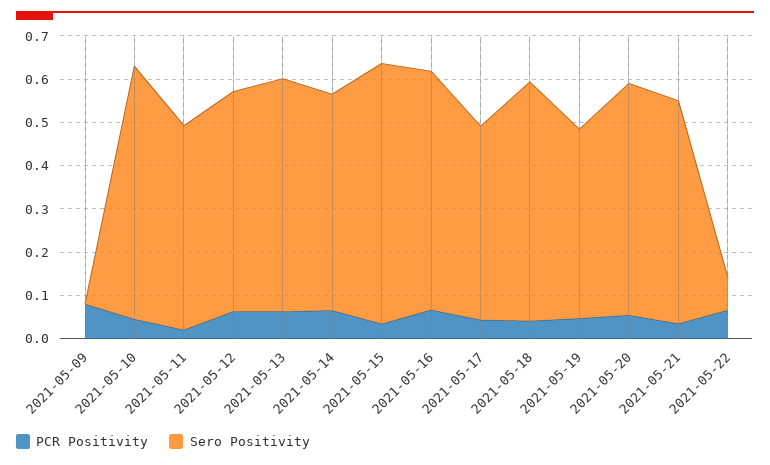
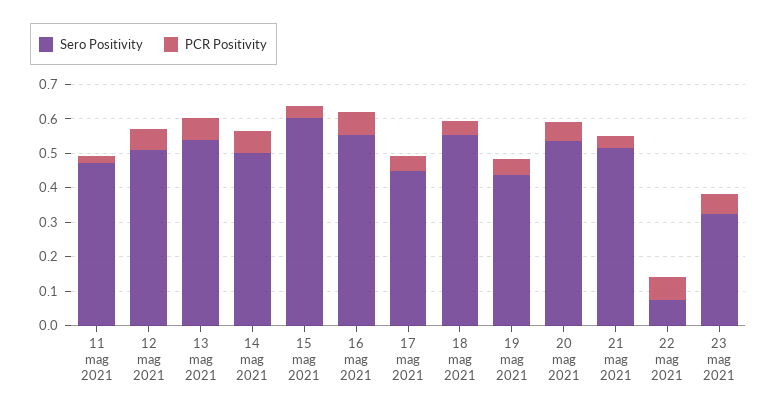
PCR Positivity, 2021-05-09: 0.08 -> none
Sero Positivity, 2021-05-09: 0 -> none
PCR Positivity, 2021-05-10: 0.04 -> none
Sero Positivity, 2021-05-10: 0.58 -> none
Sero Positivity, 23 mag 2021: none -> 0.325
PCR Positivity, 23 mag 2021: none -> 0.05

